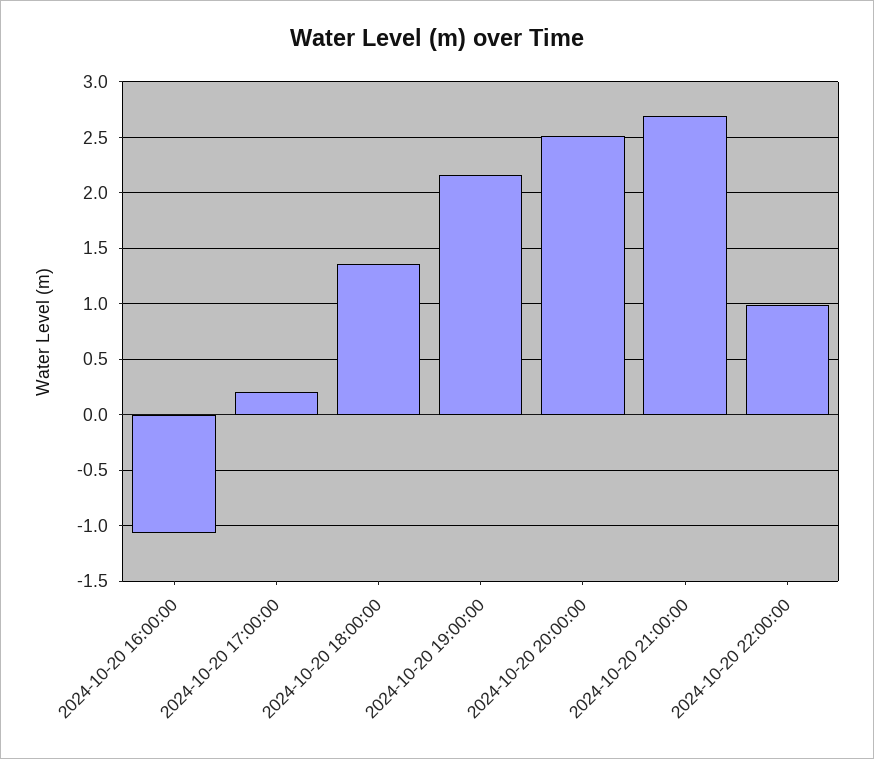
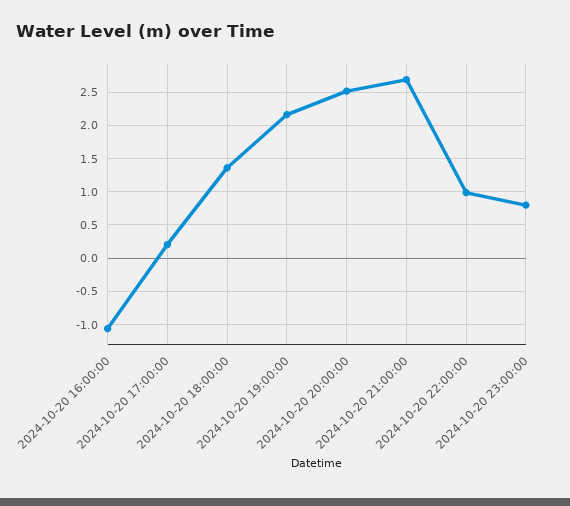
2024-10-20 23:00:00: none -> 0.8

